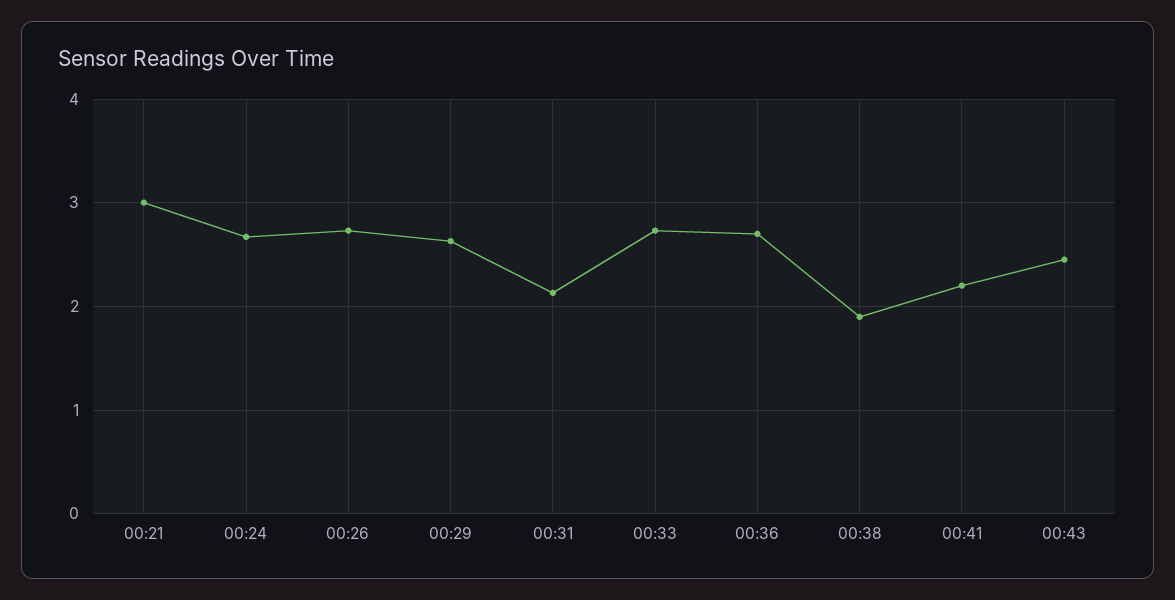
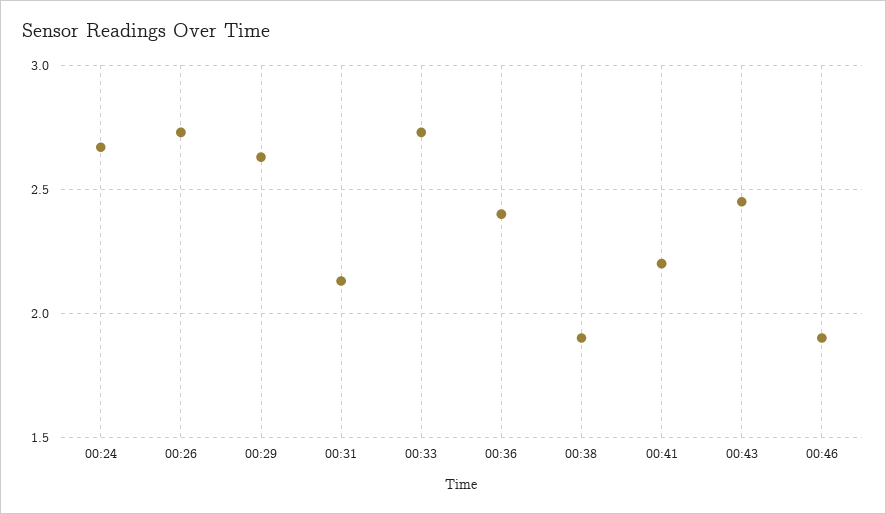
00:21: 3 -> none
00:36: 2.7 -> 2.4
00:46: none -> 1.9

